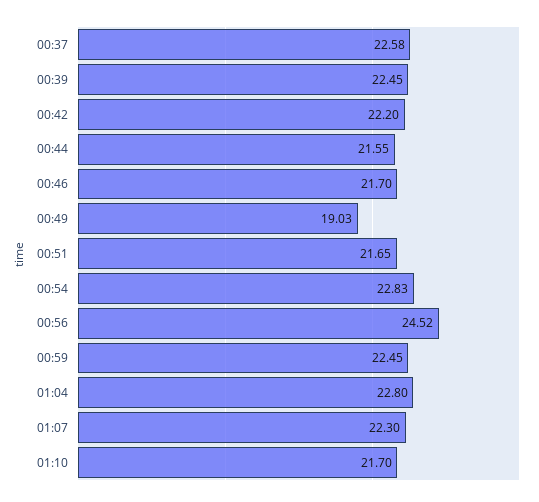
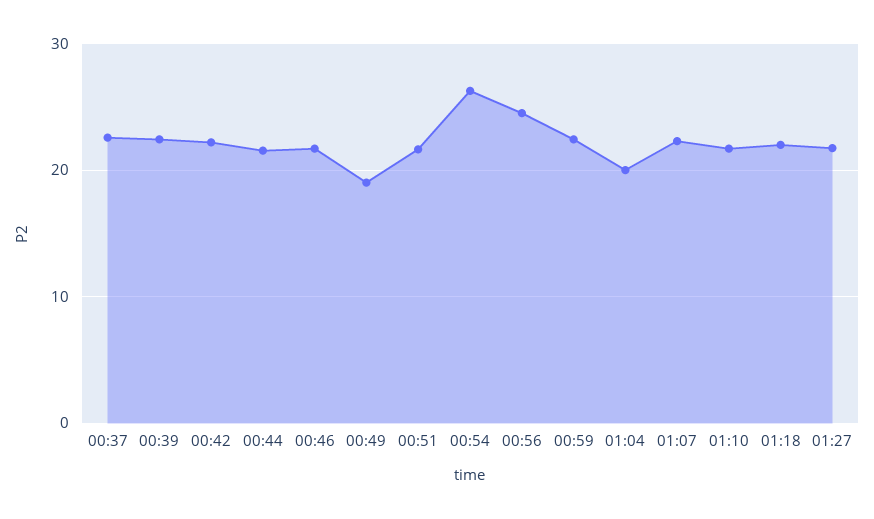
00:54: 22.83 -> 26
01:04: 22.8 -> 20
01:18: none -> 22
01:27: none -> 22

